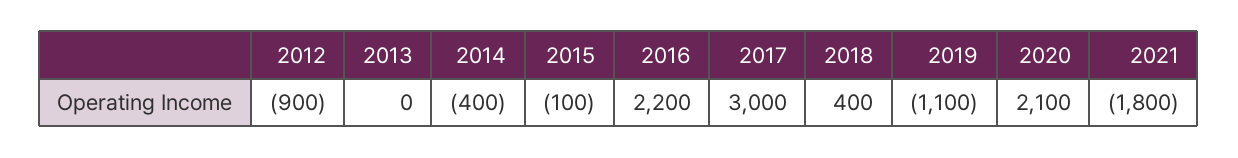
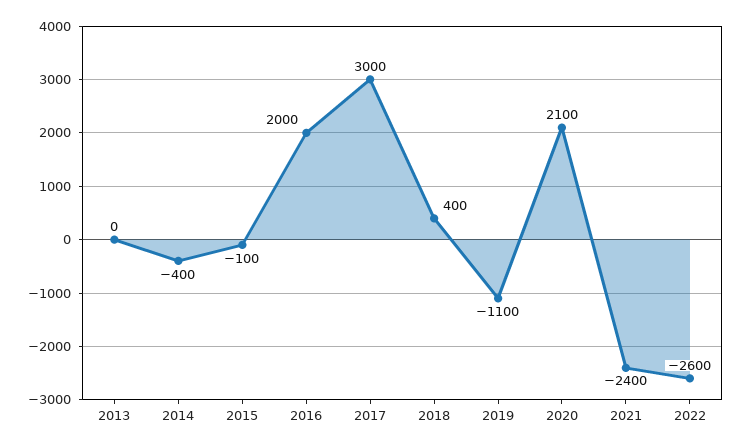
2012: -900 -> none
2016: 2200 -> 2000
2021: -1800 -> -2400
2022: none -> -2600

